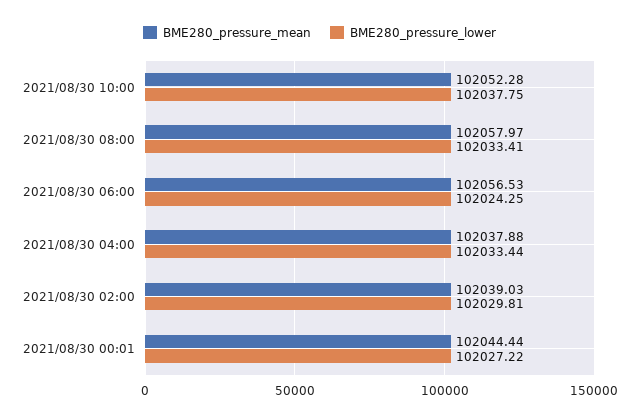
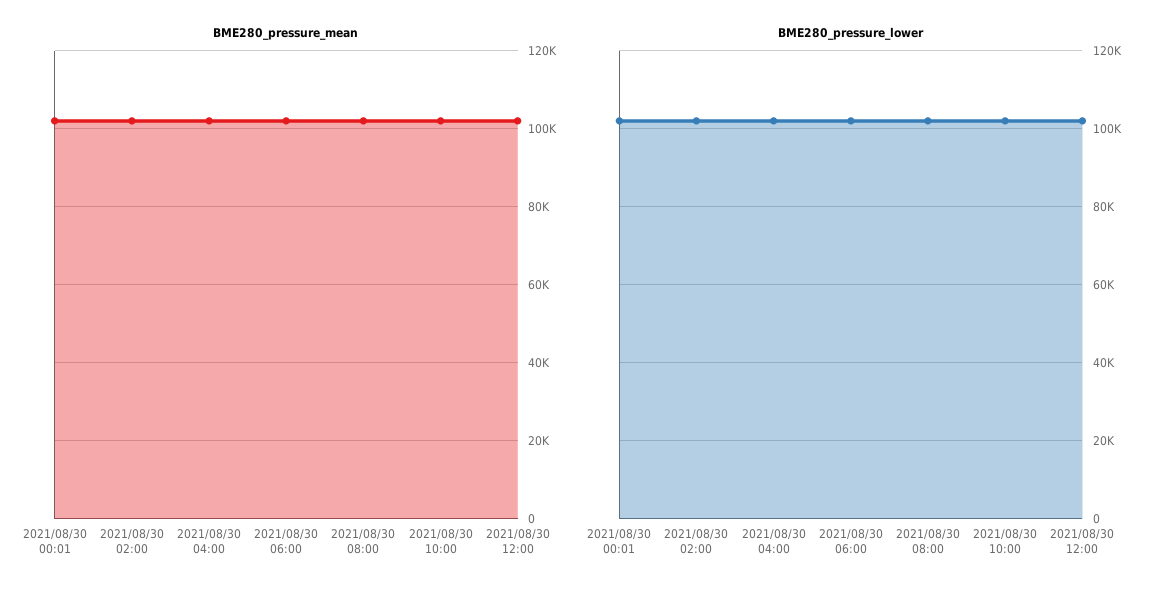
BME280_pressure_mean, 2021/08/30 12:00: none -> 102000
BME280_pressure_lower, 2021/08/30 12:00: none -> 102000

